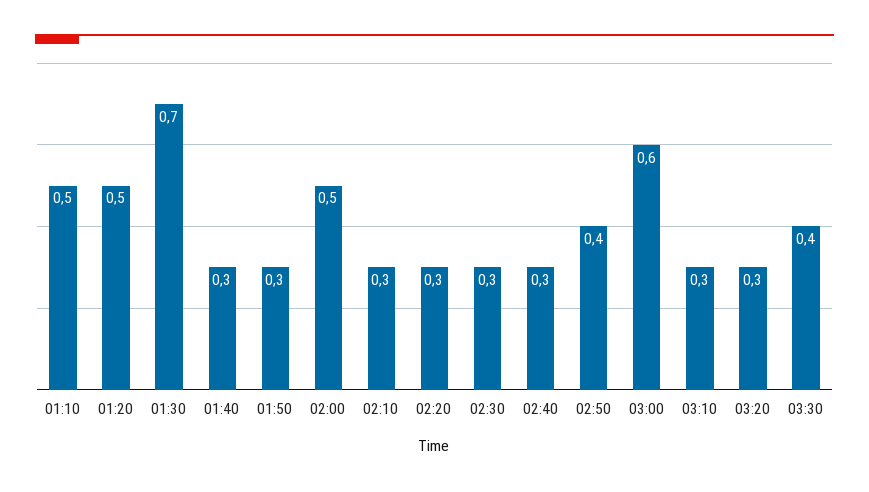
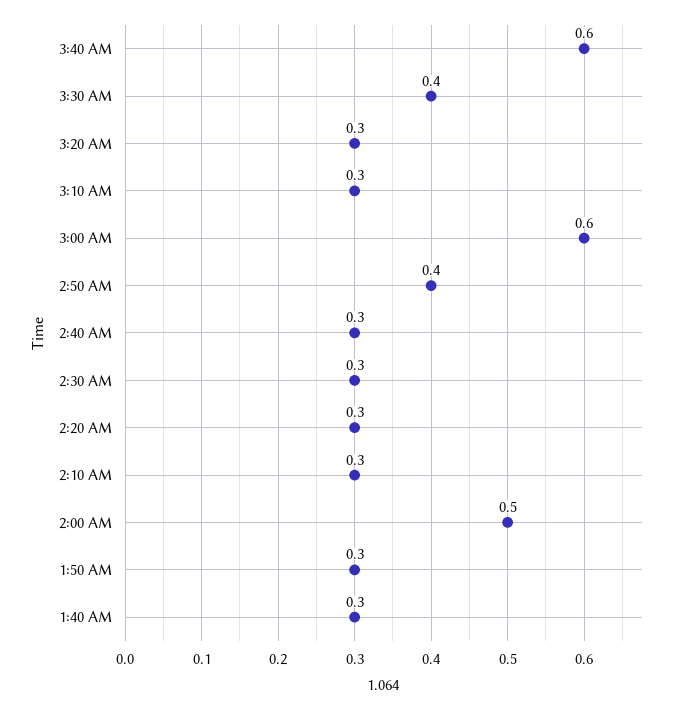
01:10: 0.5 -> none
01:20: 0.5 -> none
01:30: 0.7 -> none
3:40 AM: none -> 0.6

